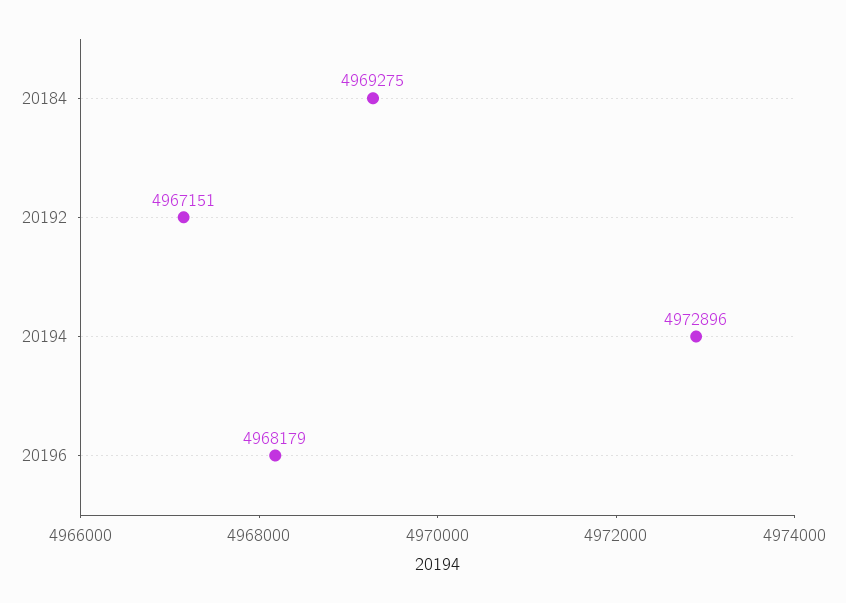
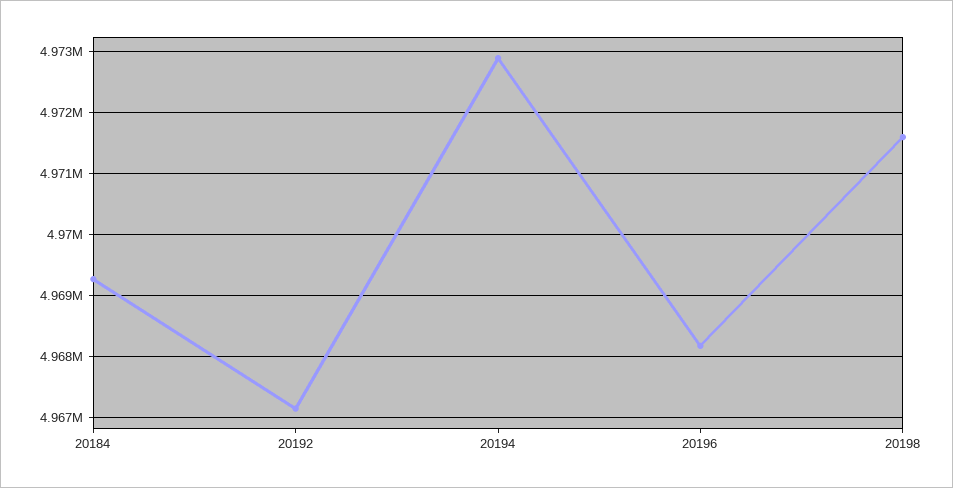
20198: none -> 4971600

